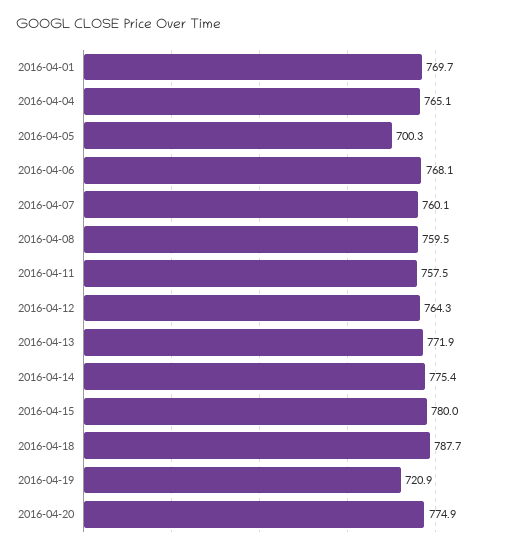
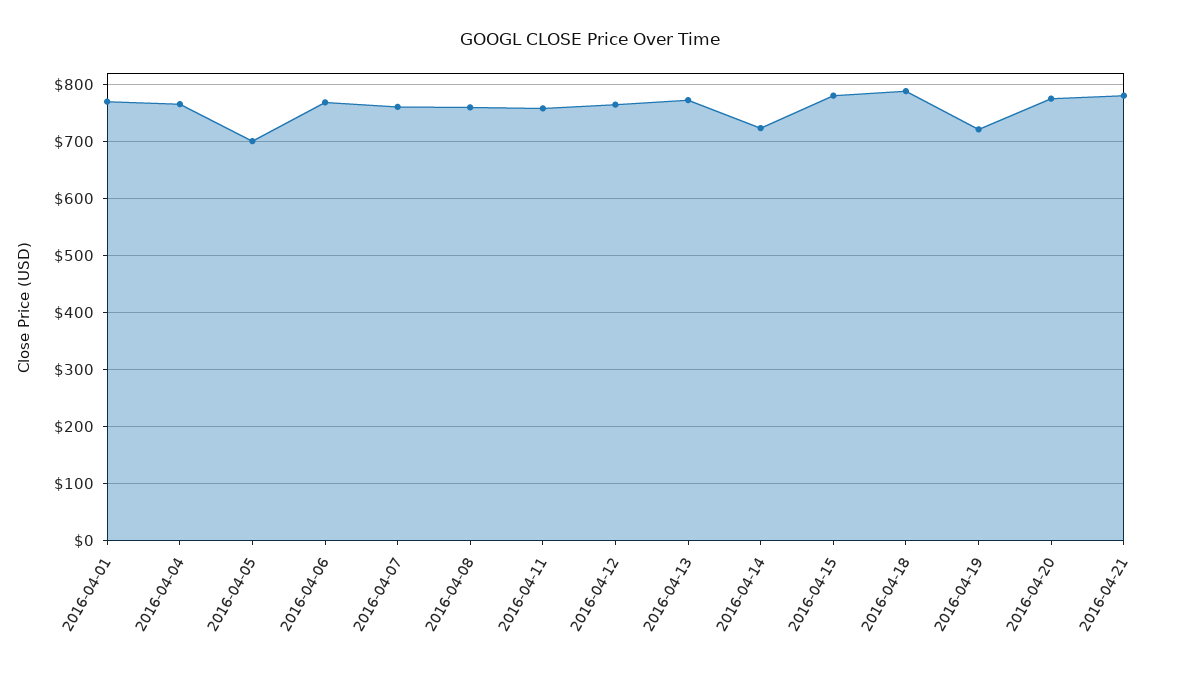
2016-04-14: 775.4 -> 720
2016-04-21: none -> 780

